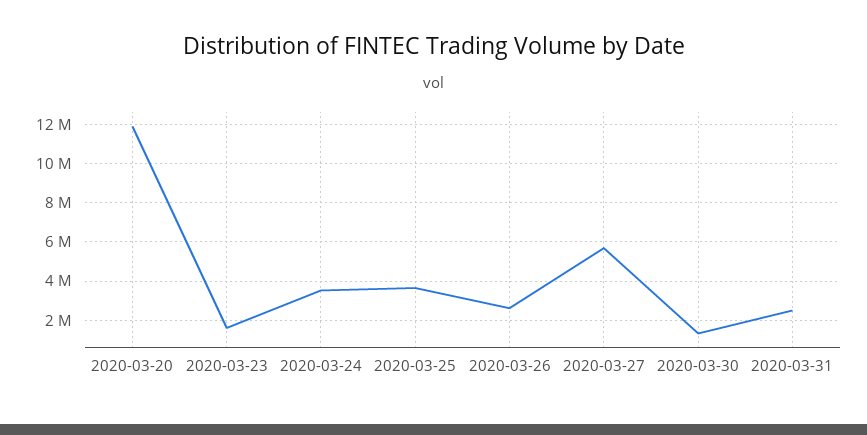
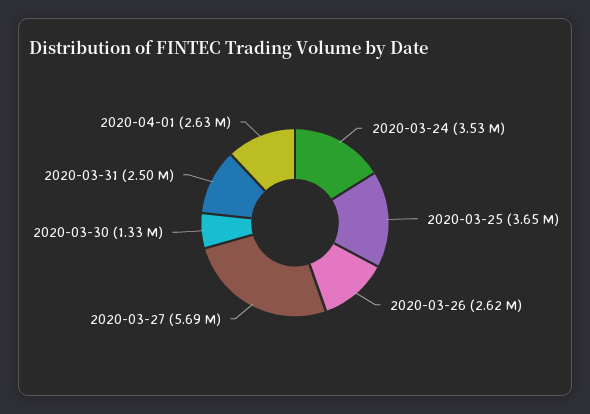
2020-03-20: 12000000 -> none
2020-03-23: 1500000 -> none
2020-04-01: none -> 2630000

